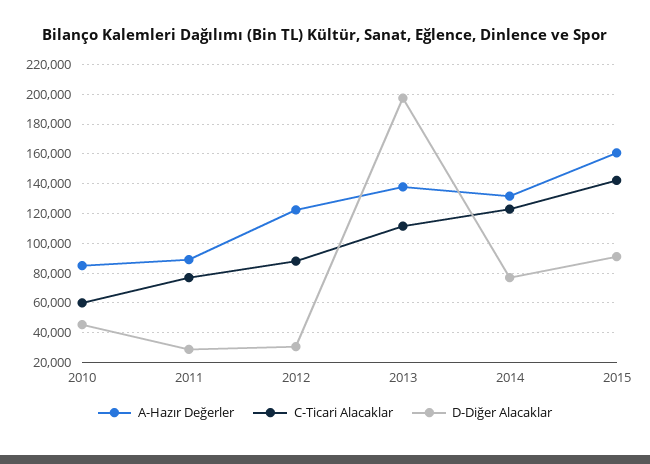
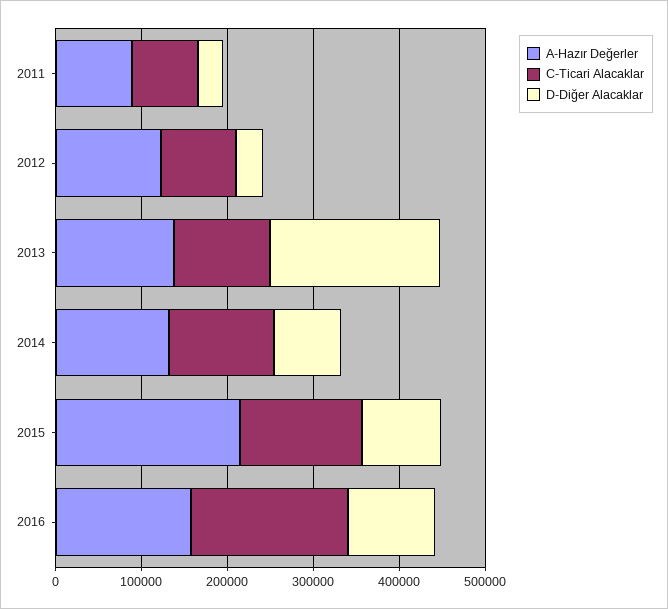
A-Hazır Değerler, 2010: 85000 -> none
C-Ticari Alacaklar, 2010: 60000 -> none
D-Diğer Alacaklar, 2010: 45000 -> none
A-Hazır Değerler, 2015: 160000 -> 220000
A-Hazır Değerler, 2016: none -> 160000
C-Ticari Alacaklar, 2016: none -> 180000
D-Diğer Alacaklar, 2016: none -> 100000

